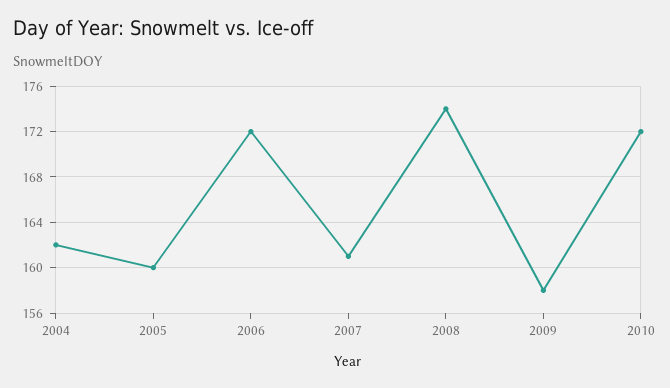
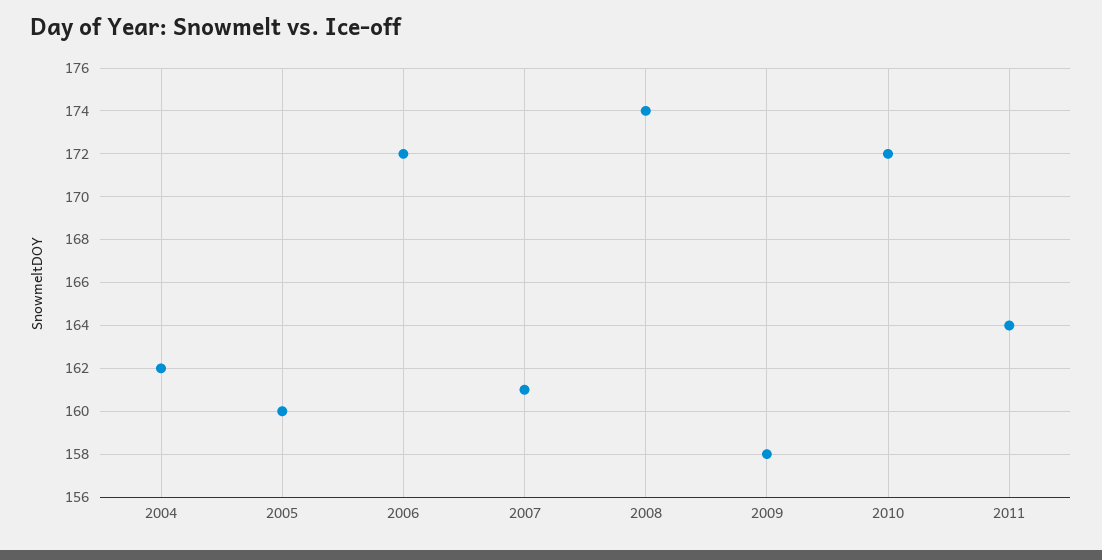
2011: none -> 164

